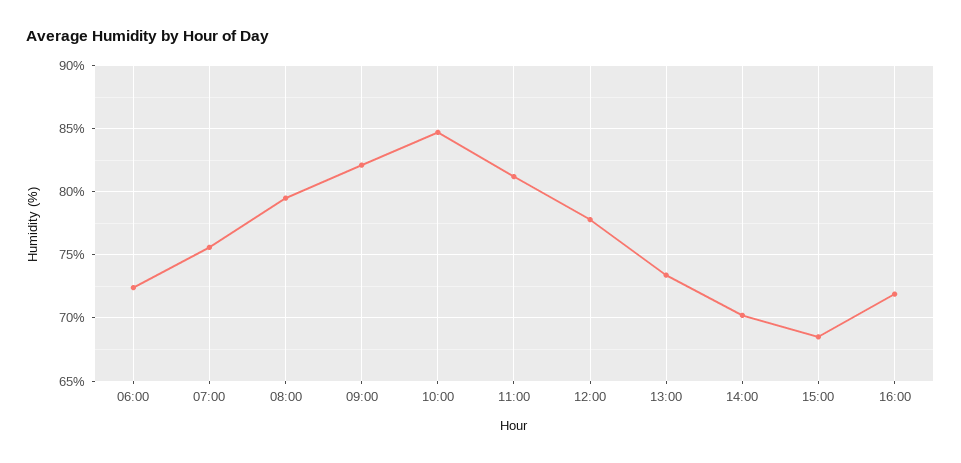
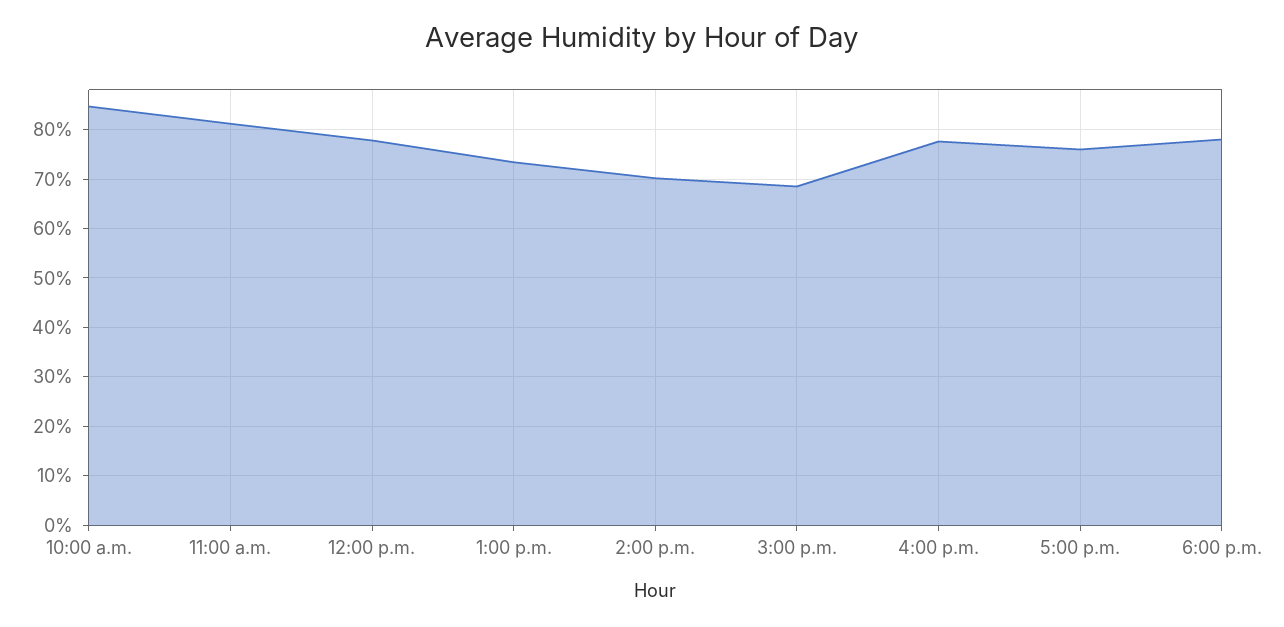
06:00: 72.5 -> none
07:00: 75.5 -> none
08:00: 79.5 -> none
09:00: 82 -> none
16:00: 72 -> 78
5:00 p.m.: none -> 76
6:00 p.m.: none -> 78

